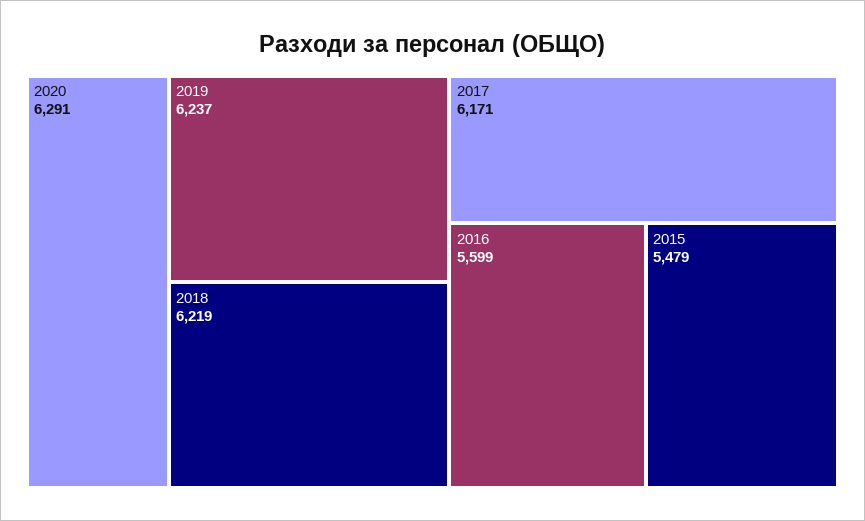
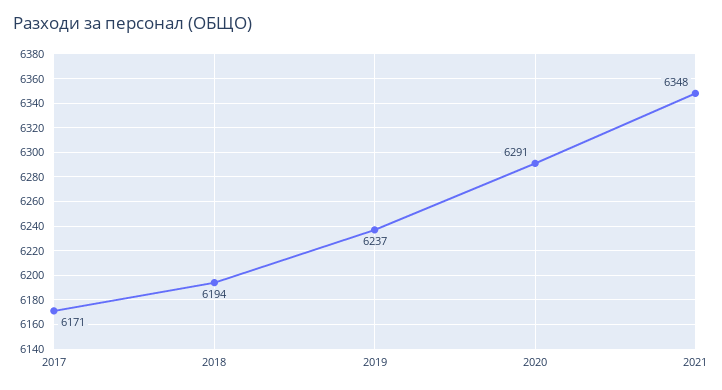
2018: 6219 -> 6194
2016: 5599 -> none
2015: 5479 -> none
2021: none -> 6348

